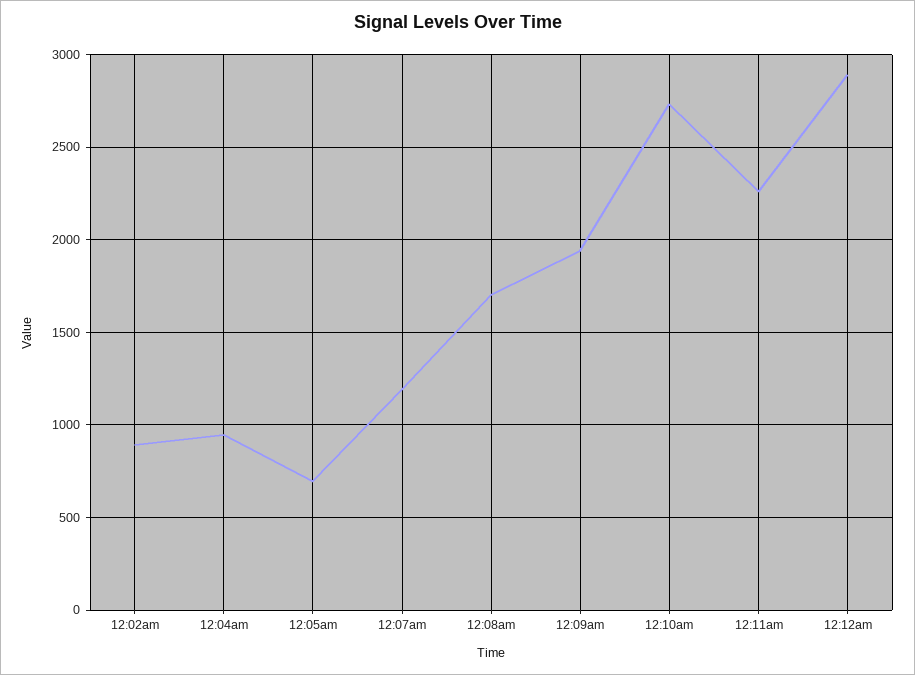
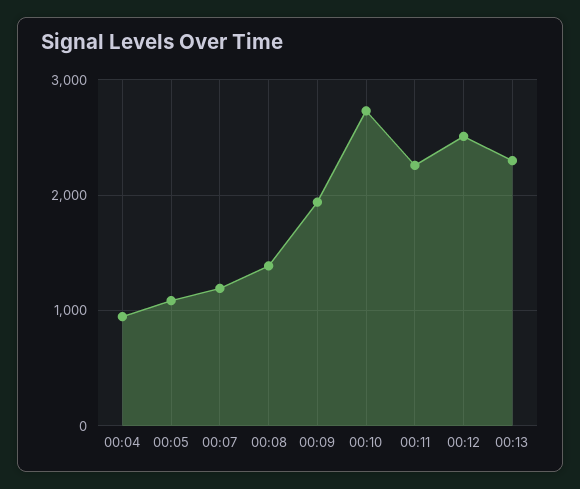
12:02am: 900 -> none
12:05am: 700 -> 1100
12:08am: 1700 -> 1400
12:12am: 2900 -> 2500
00:13: none -> 2300

